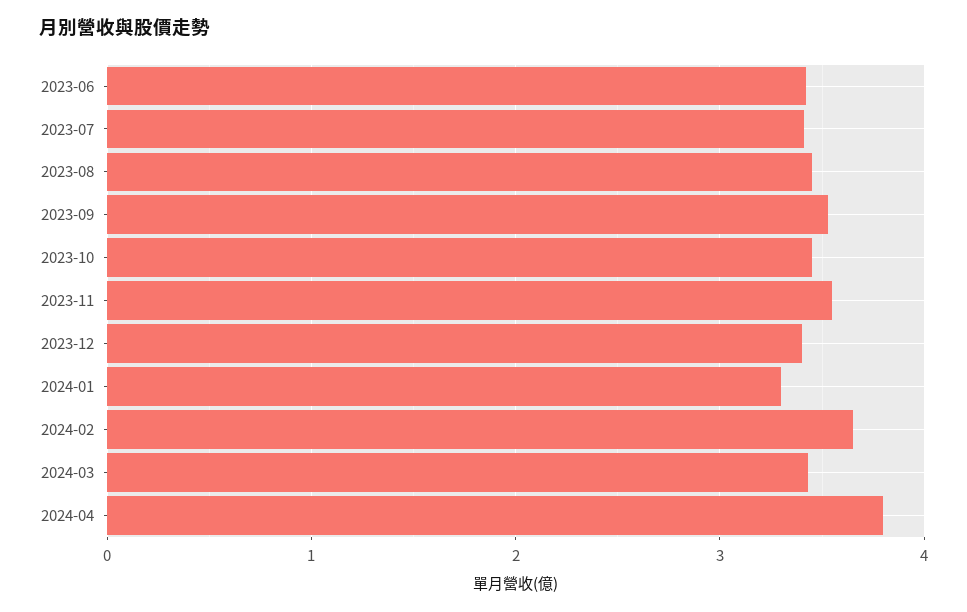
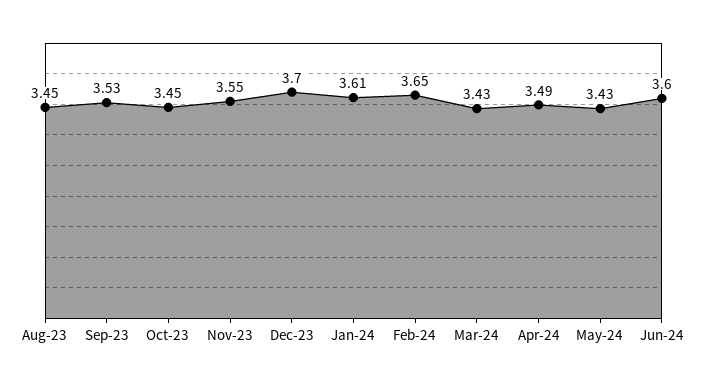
2023-06: 3.4 -> none
2023-07: 3.4 -> none
2023-12: 3.4 -> 3.7
2024-01: 3.3 -> 3.61
2024-04: 3.8 -> 3.49
May-24: none -> 3.43
Jun-24: none -> 3.6

